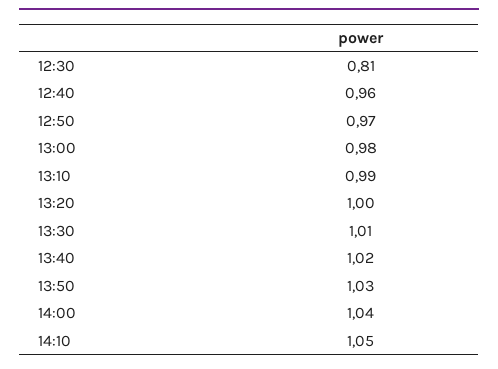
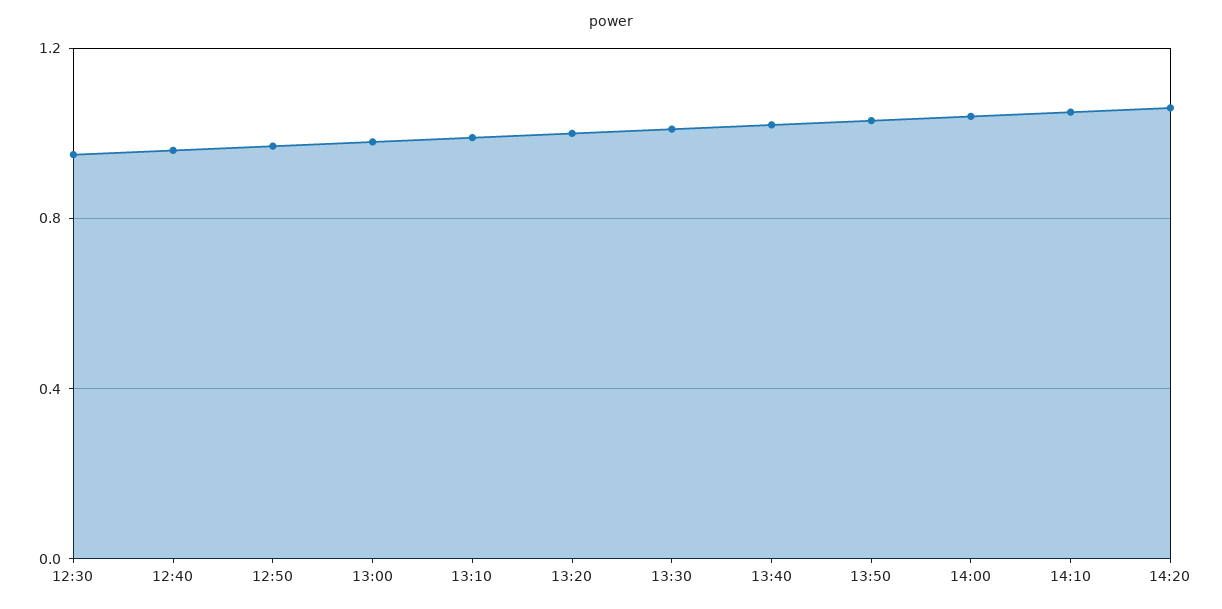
12:30: 0.81 -> 0.95
14:20: none -> 1.05

